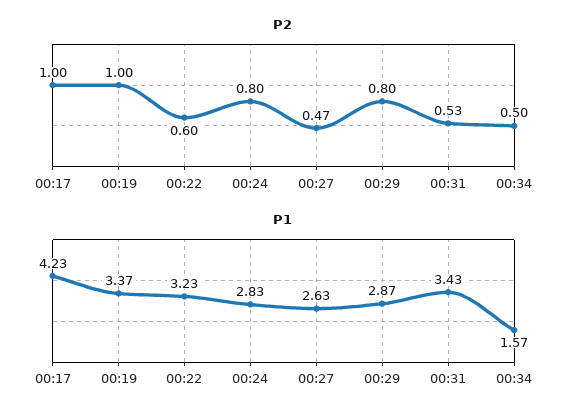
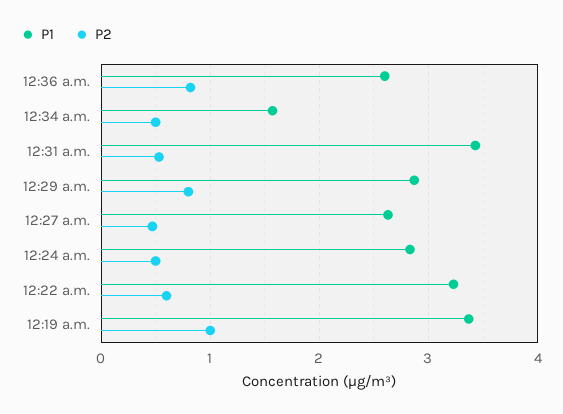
P2, 00:17: 1 -> none
P2, 00:24: 0.8 -> 0.5
P1, 00:17: 4.23 -> none
P1, 12:36 a.m.: none -> 2.6
P2, 12:36 a.m.: none -> 0.8

